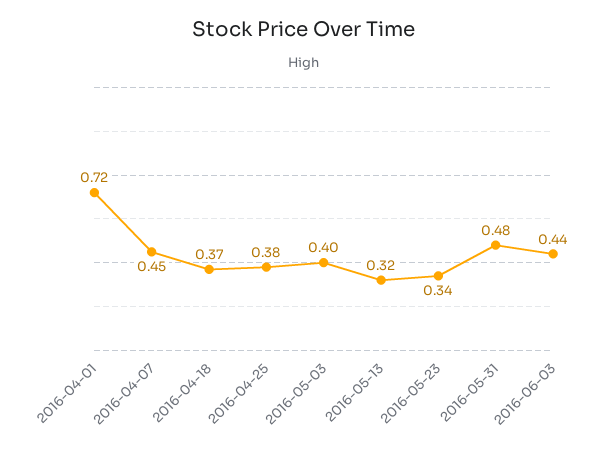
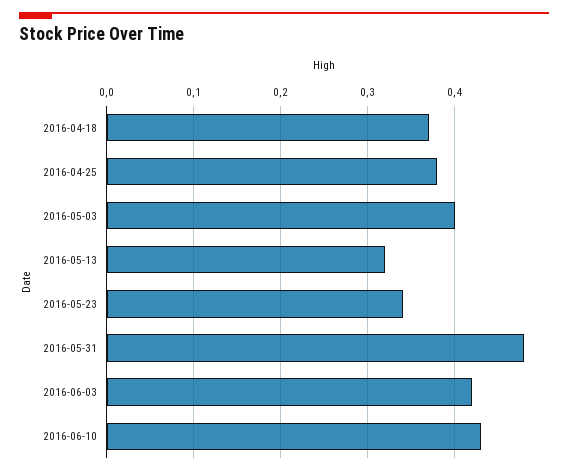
2016-04-01: 0.72 -> none
2016-04-07: 0.45 -> none
2016-06-03: 0.44 -> 0.42
2016-06-10: none -> 0.43

